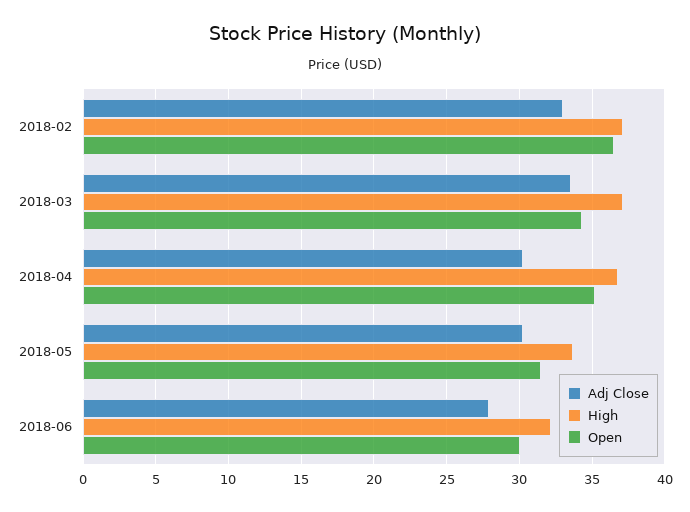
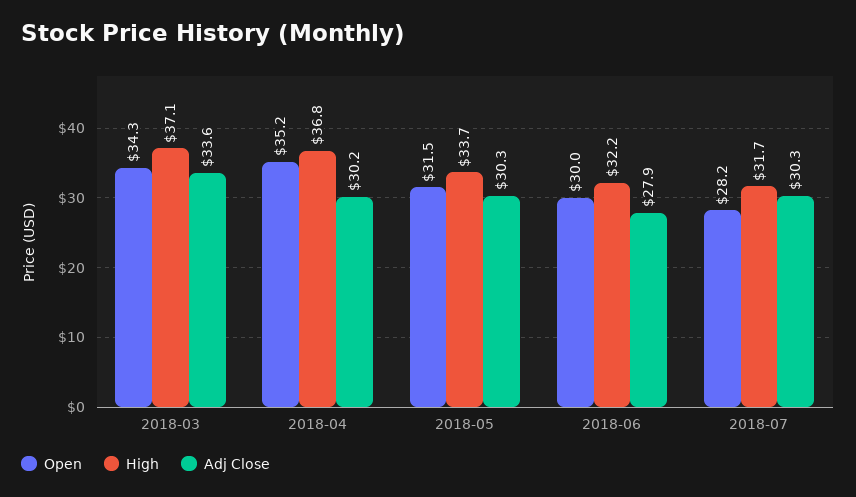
Adj Close, 2018-02: 33 -> none
High, 2018-02: 37 -> none
Open, 2018-02: 36.5 -> none
Open, 2018-07: none -> 28.2
High, 2018-07: none -> 31.7
Adj Close, 2018-07: none -> 30.3

